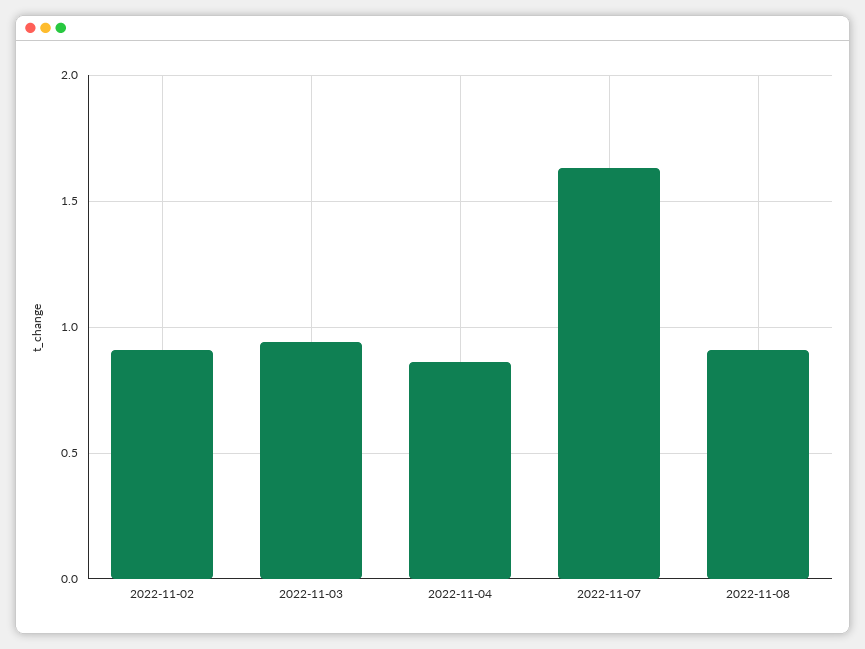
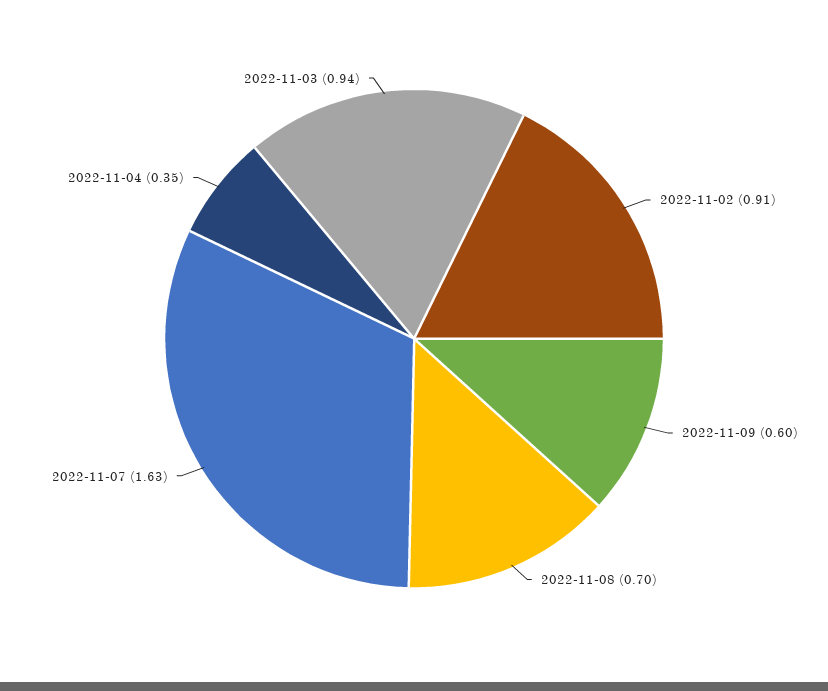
2022-11-04: 0.85 -> 0.35
2022-11-08: 0.9 -> 0.7
2022-11-09: none -> 0.6

